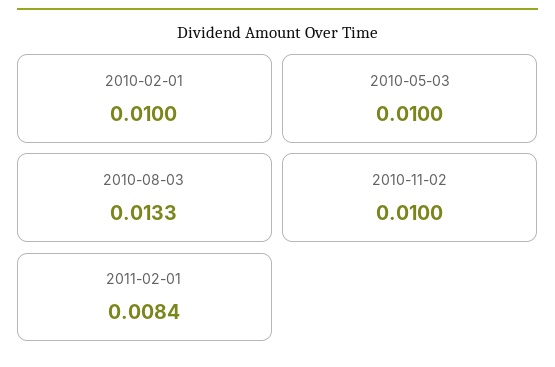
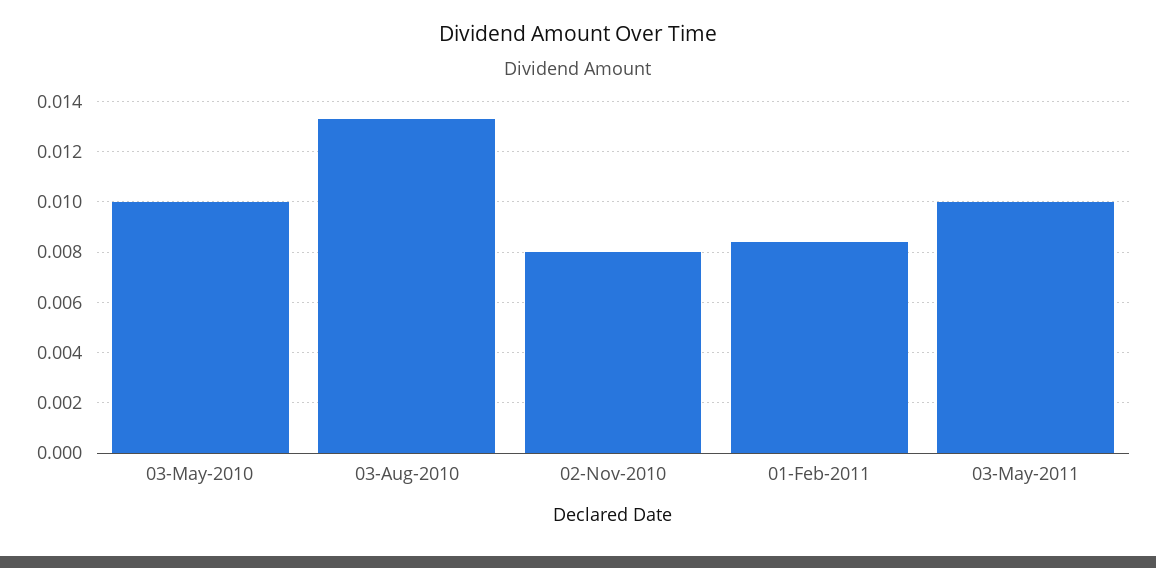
2010-02-01: 0.01 -> none
2010-11-02: 0.01 -> 0.008
03-May-2011: none -> 0.01

